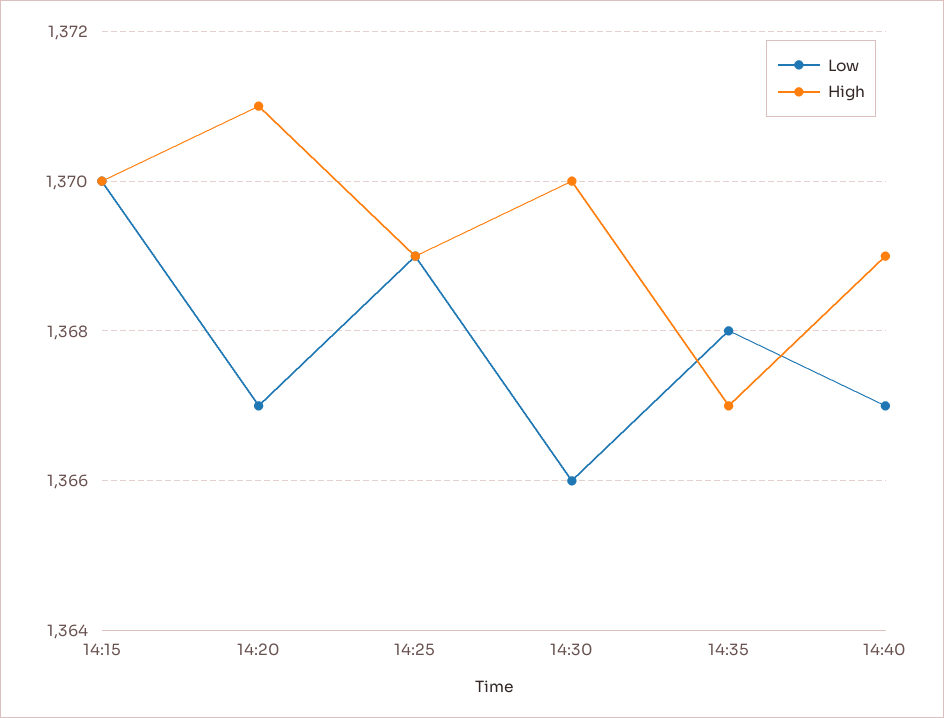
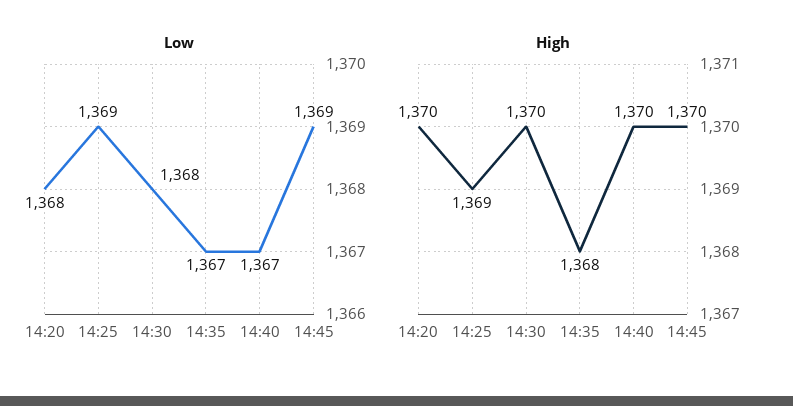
Low, 14:15: 1370 -> none
High, 14:15: 1370 -> none
Low, 14:20: 1367 -> 1368
High, 14:20: 1371 -> 1370
Low, 14:30: 1366 -> 1368
Low, 14:35: 1368 -> 1367
High, 14:35: 1367 -> 1368
High, 14:40: 1369 -> 1370
Low, 14:45: none -> 1369
High, 14:45: none -> 1370

